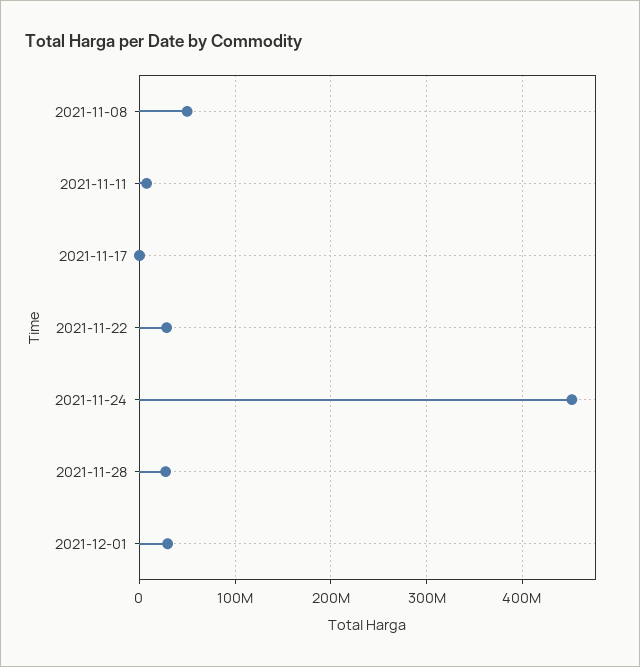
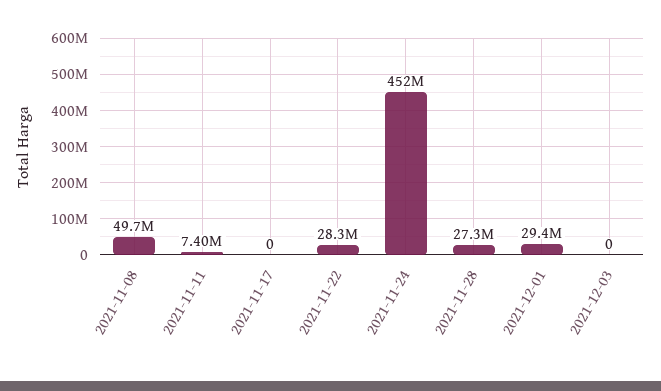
2021-12-03: none -> 0

